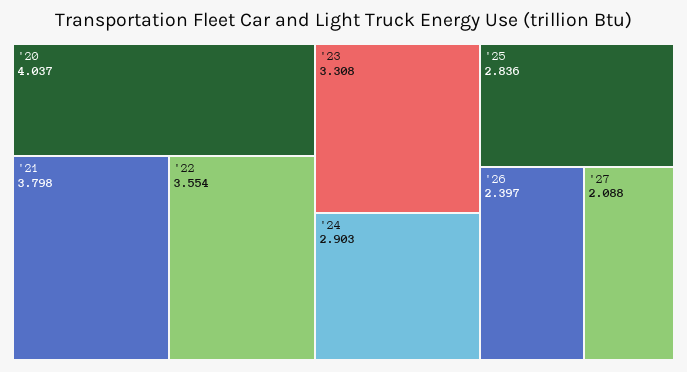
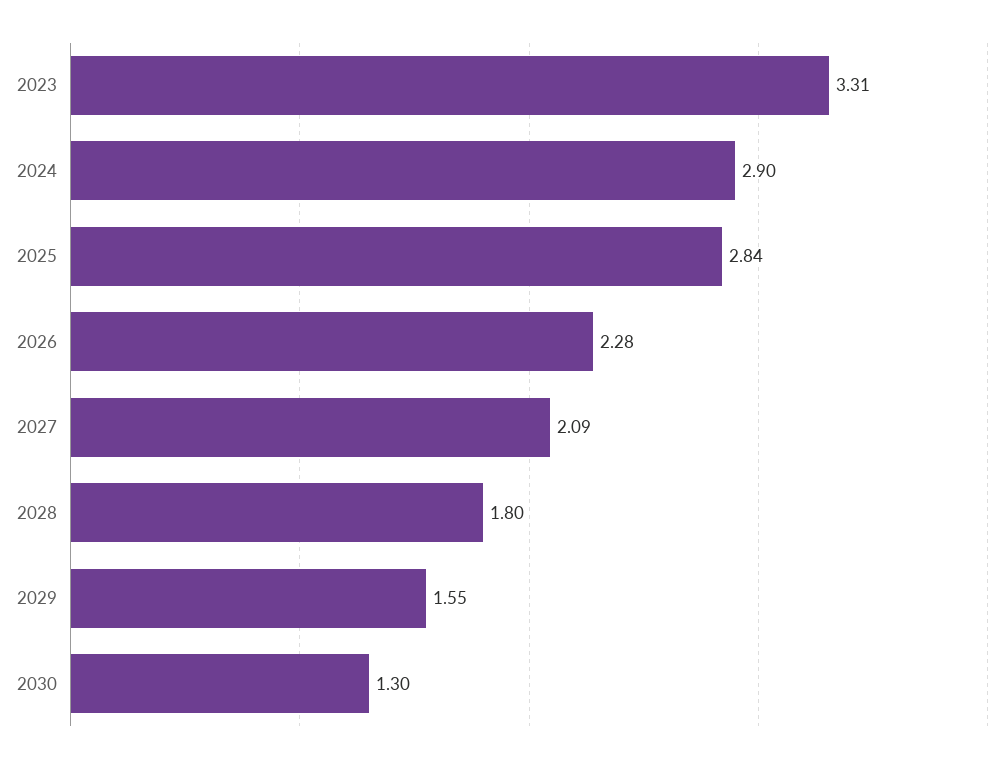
'20: 4.037 -> none
'21: 3.798 -> none
'22: 3.554 -> none
'26: 2.397 -> 2.28
2028: none -> 1.8
2029: none -> 1.55
2030: none -> 1.3

